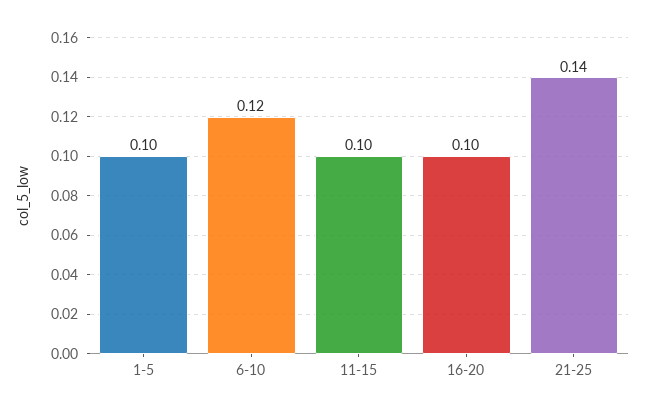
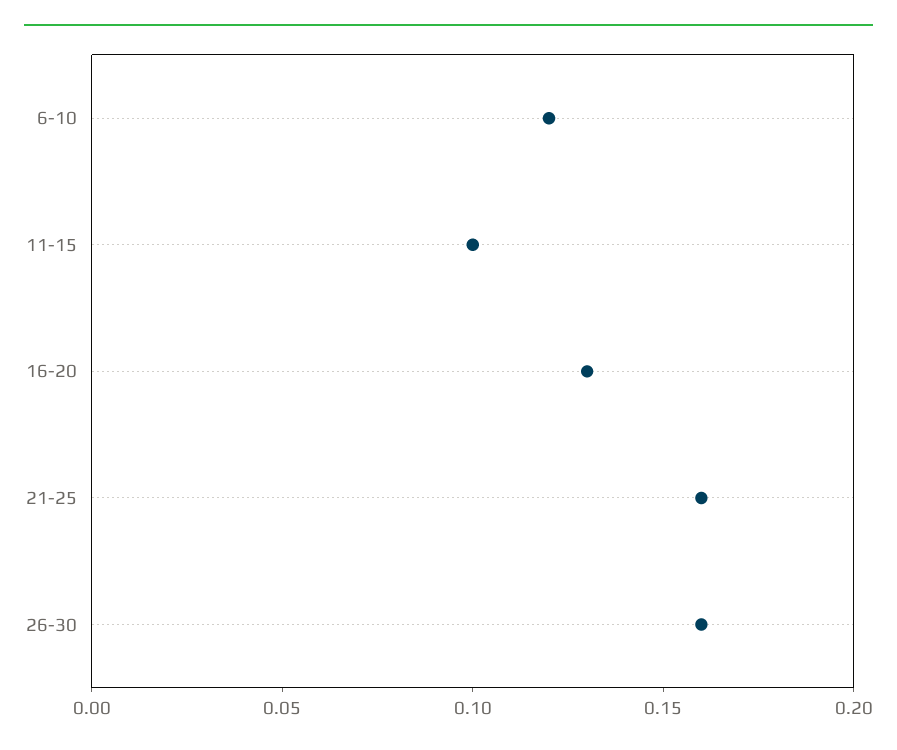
1-5: 0.1 -> none
16-20: 0.1 -> 0.13
21-25: 0.14 -> 0.16
26-30: none -> 0.16

